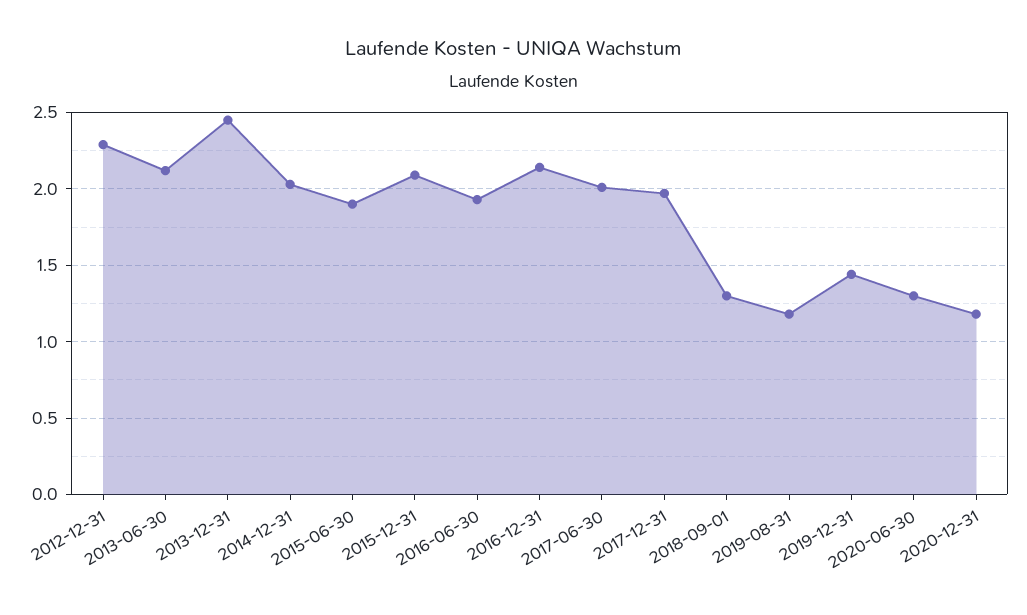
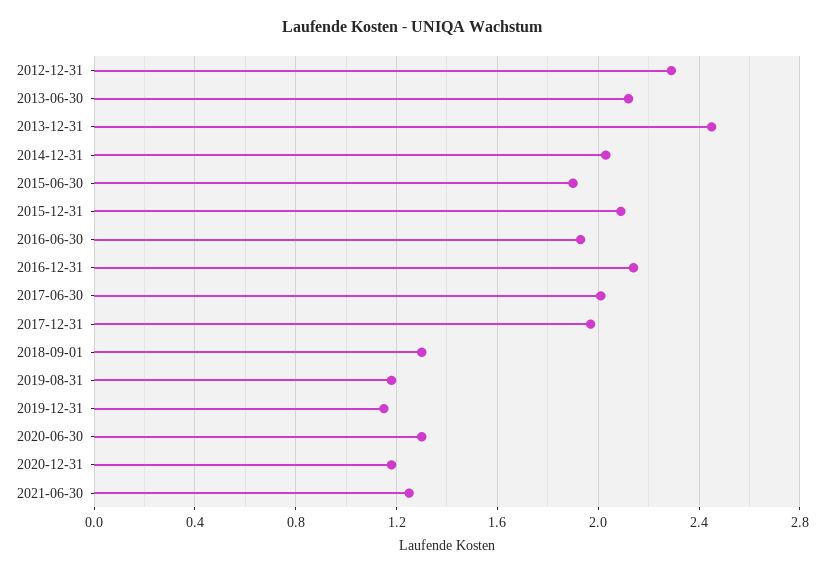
2019-12-31: 1.45 -> 1.15
2021-06-30: none -> 1.25

